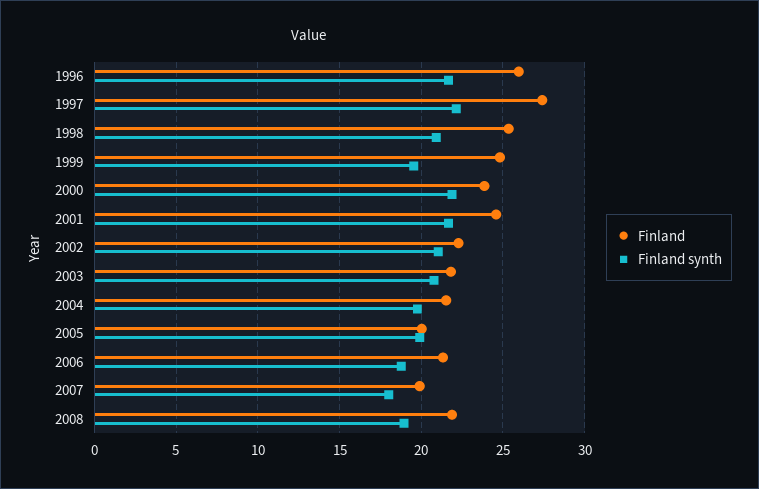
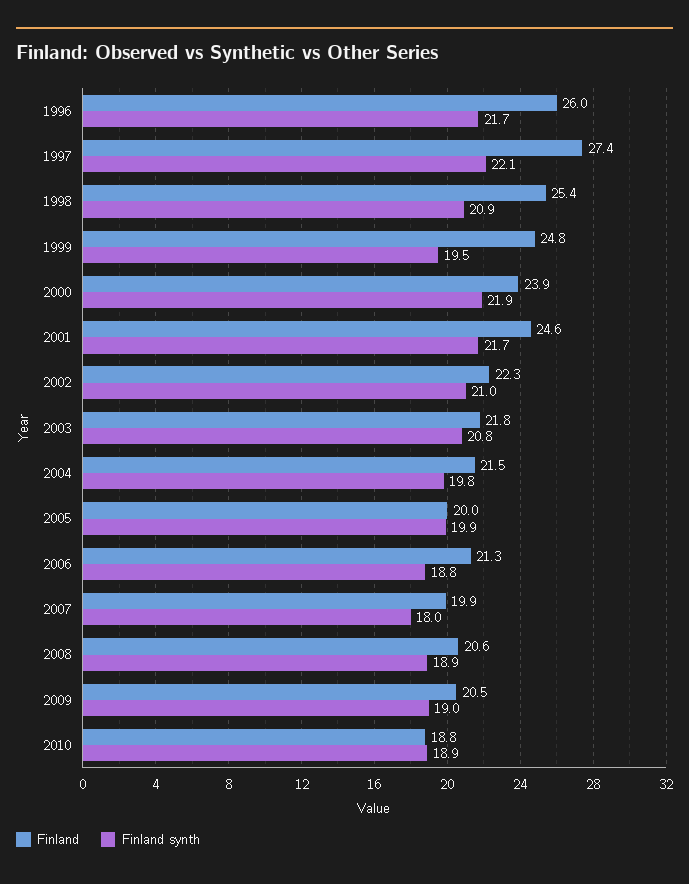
Finland, 2008: 22 -> 20.6
Finland, 2009: none -> 20.5
Finland synth, 2009: none -> 19
Finland, 2010: none -> 18.8
Finland synth, 2010: none -> 18.9

